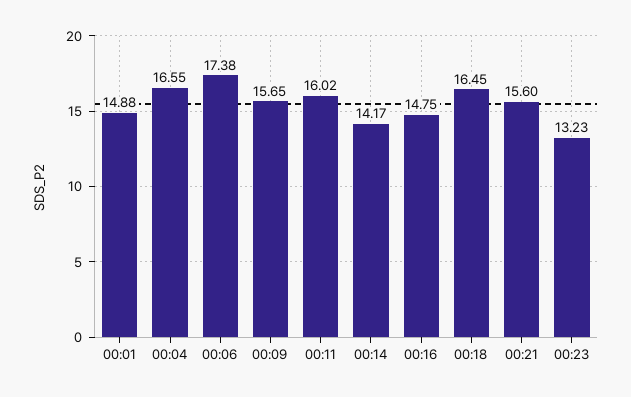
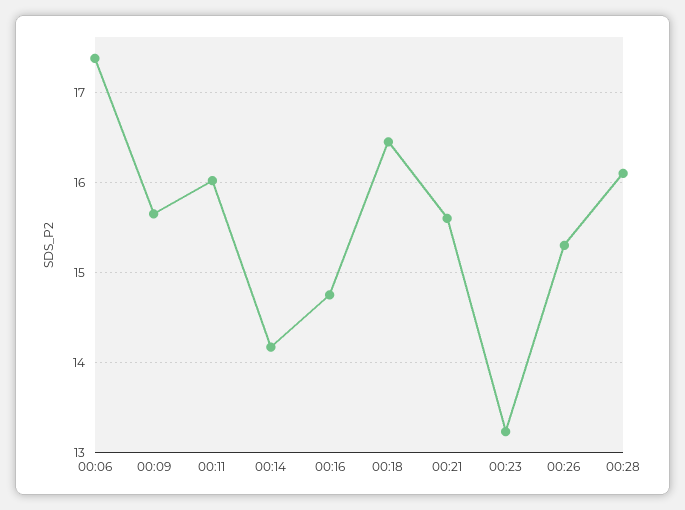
00:01: 14.88 -> none
00:04: 16.55 -> none
00:26: none -> 15.3
00:28: none -> 16.1

